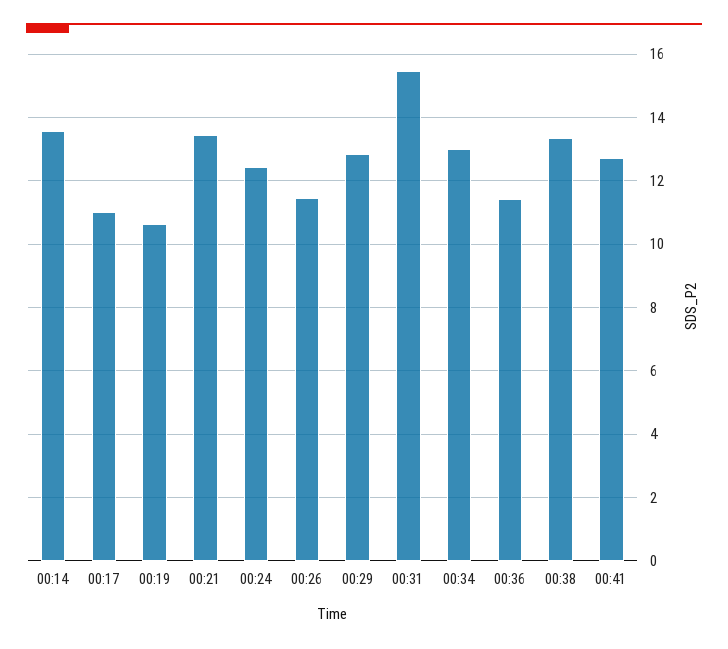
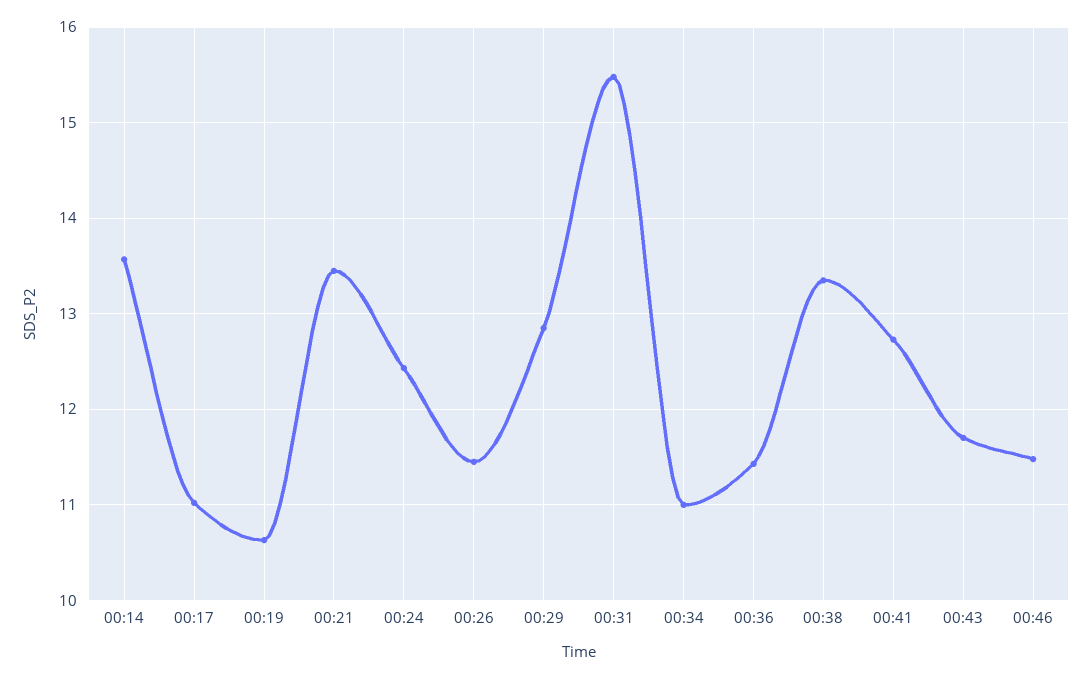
00:34: 13 -> 11
00:43: none -> 11.7
00:46: none -> 11.5

